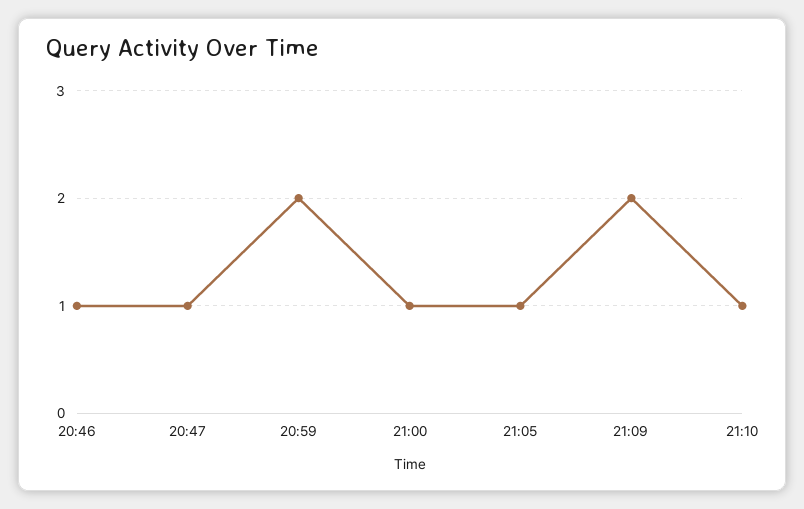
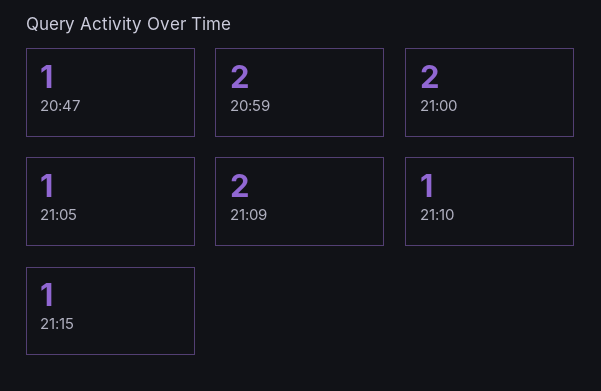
20:46: 1 -> none
21:00: 1 -> 2
21:15: none -> 1

